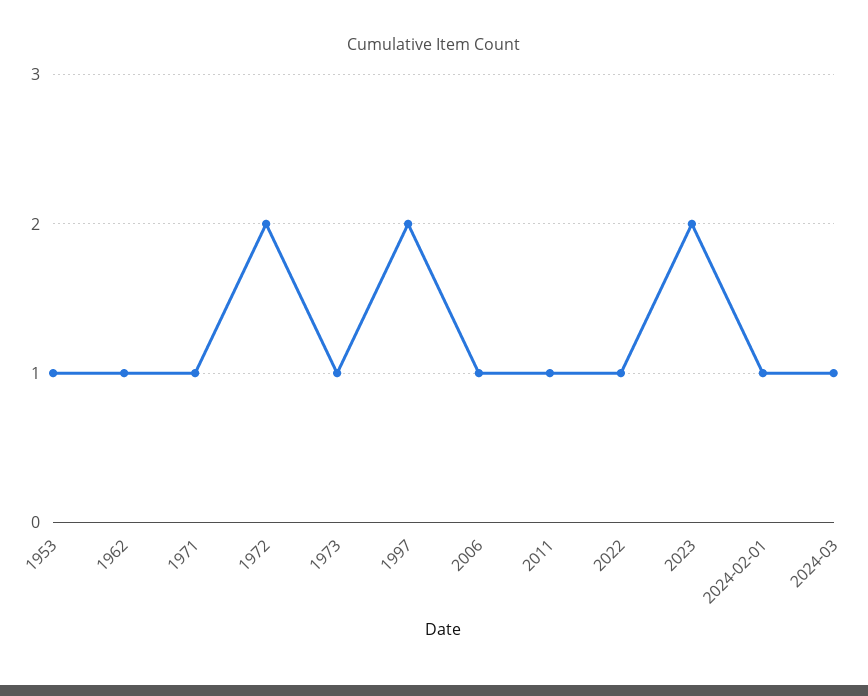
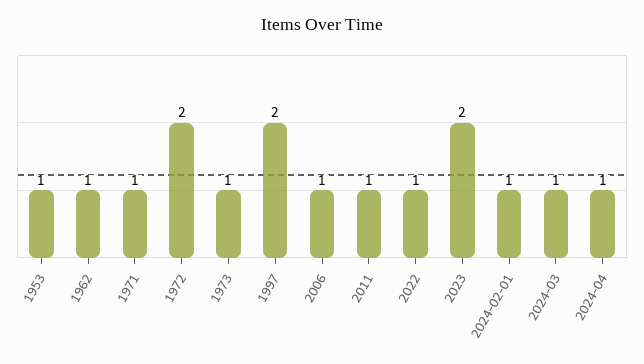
2024-04: none -> 1

